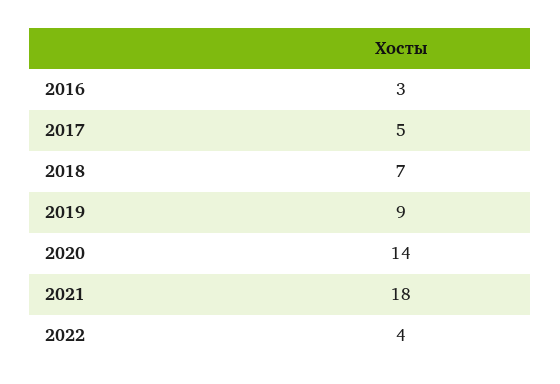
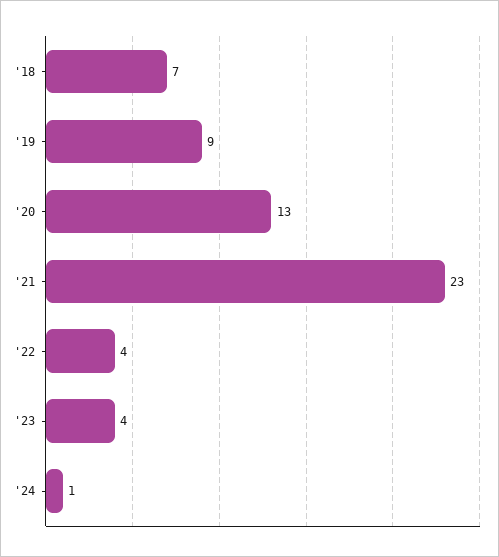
2016: 3 -> none
2017: 5 -> none
2020: 14 -> 13
2021: 18 -> 23
'23: none -> 4
'24: none -> 1

